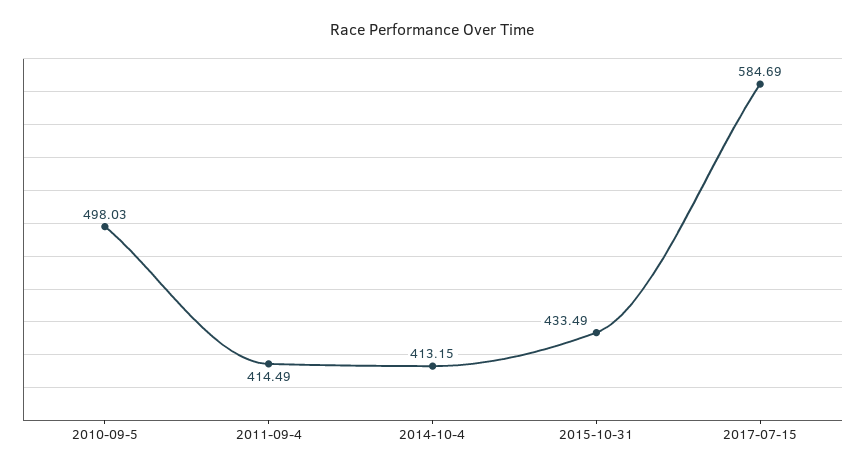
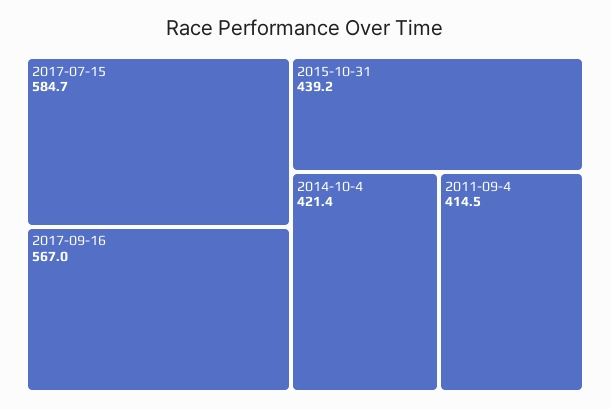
2010-09-5: 498.03 -> none
2014-10-4: 413.15 -> 421.4
2015-10-31: 433.49 -> 439.2
2017-09-16: none -> 567

